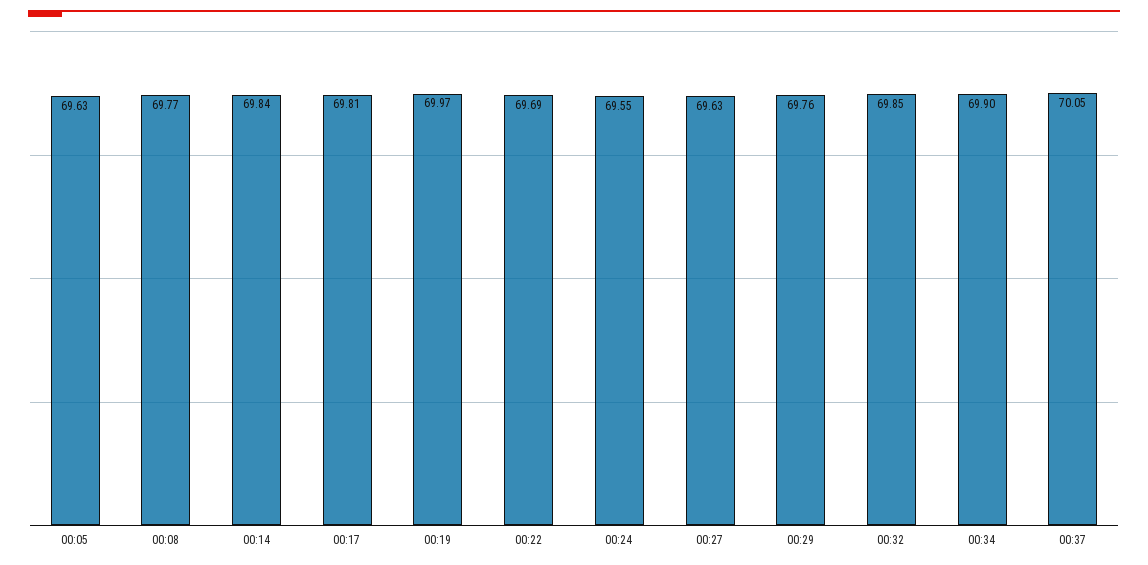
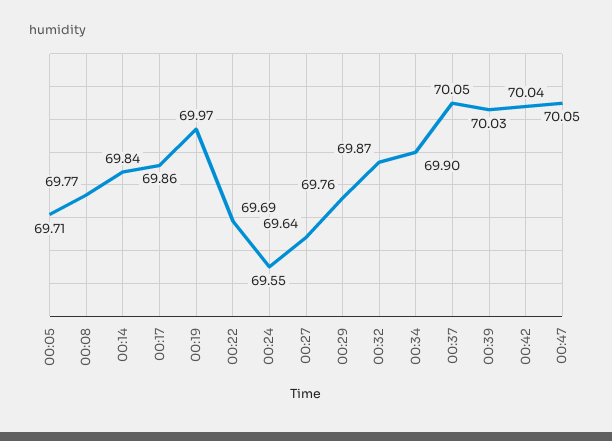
00:05: 69.63 -> 69.71
00:17: 69.81 -> 69.86
00:27: 69.63 -> 69.64
00:32: 69.85 -> 69.87
00:39: none -> 70.03
00:42: none -> 70.04
00:47: none -> 70.05

